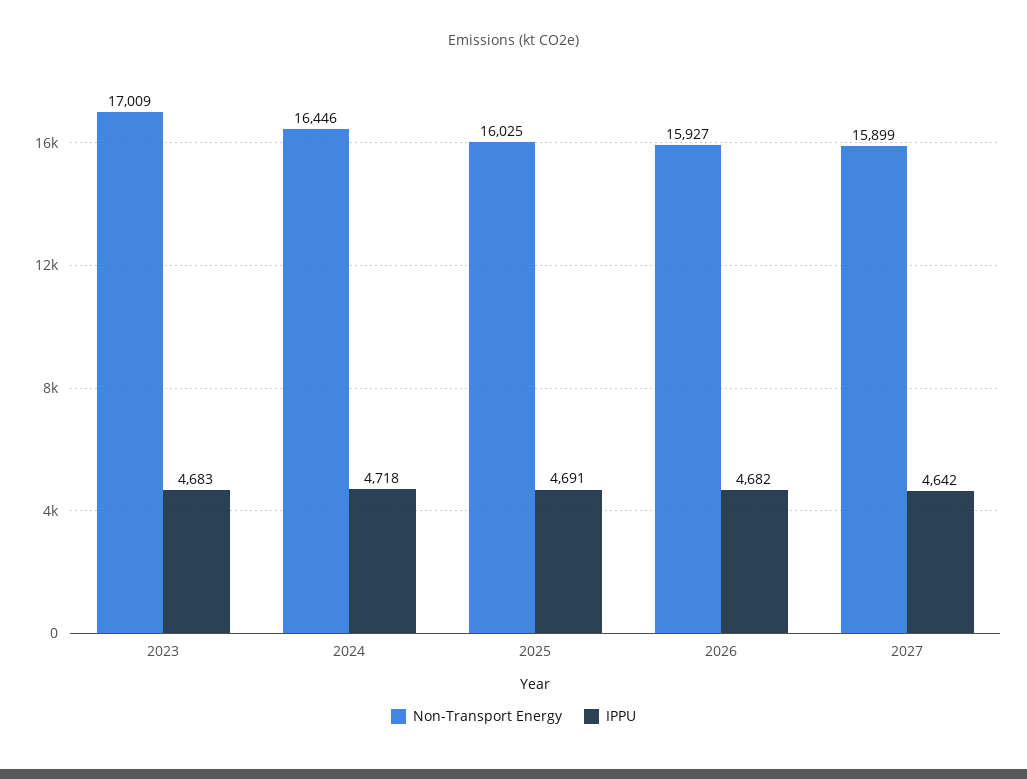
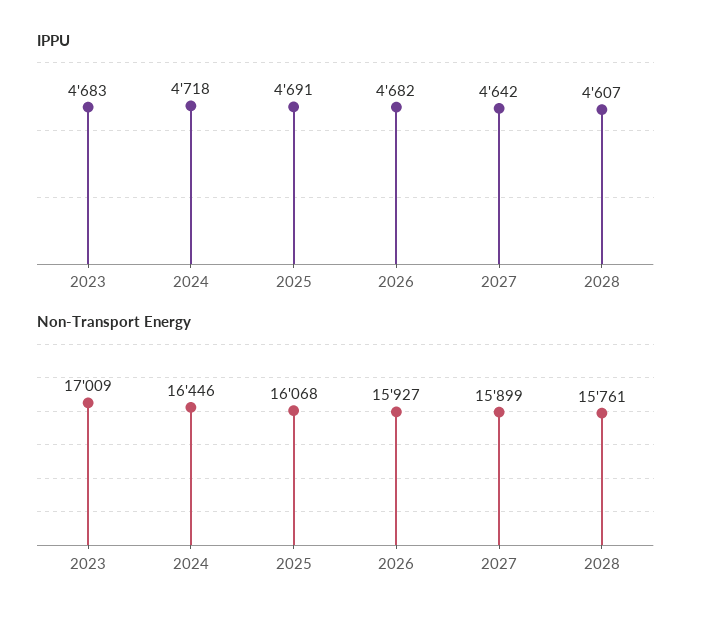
Non-Transport Energy, 2025: 16025 -> 16068
IPPU, 2028: none -> 4607
Non-Transport Energy, 2028: none -> 15761

